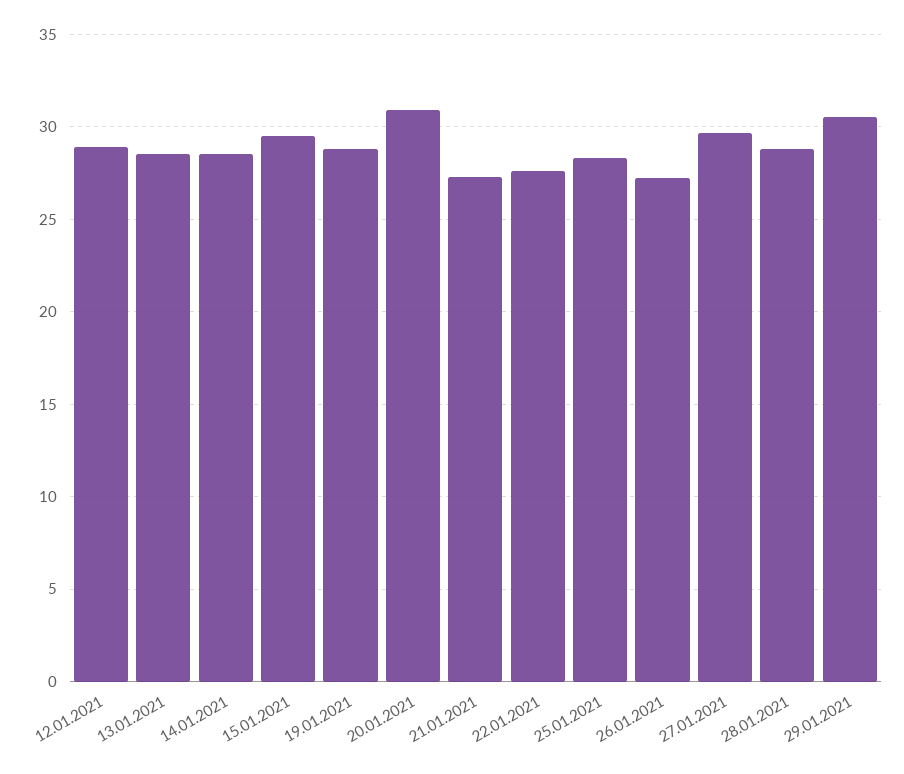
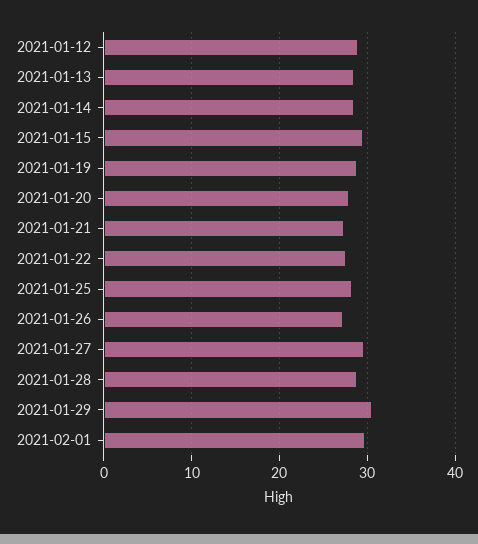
20.01.2021: 31 -> 28
2021-02-01: none -> 30

